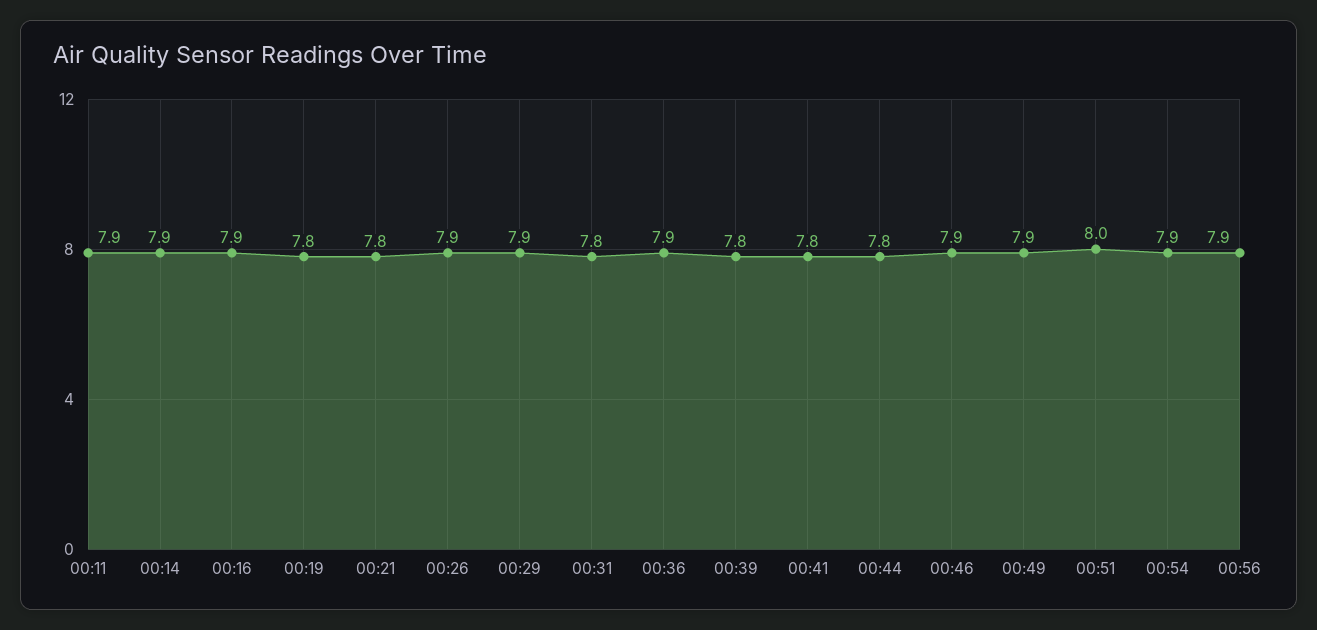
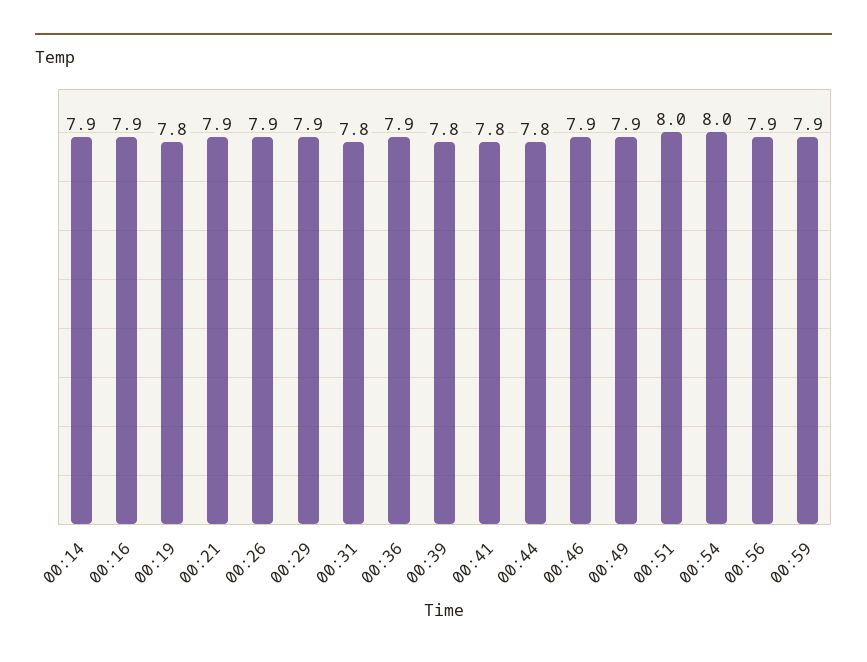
00:11: 7.9 -> none
00:21: 7.8 -> 7.9
00:54: 7.9 -> 8
00:59: none -> 7.9

